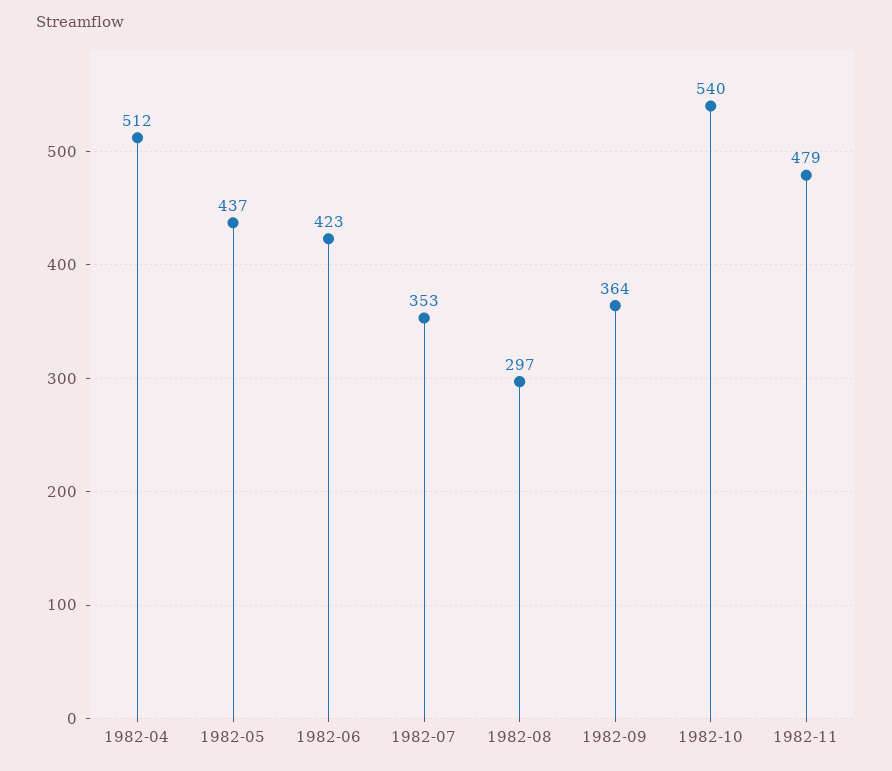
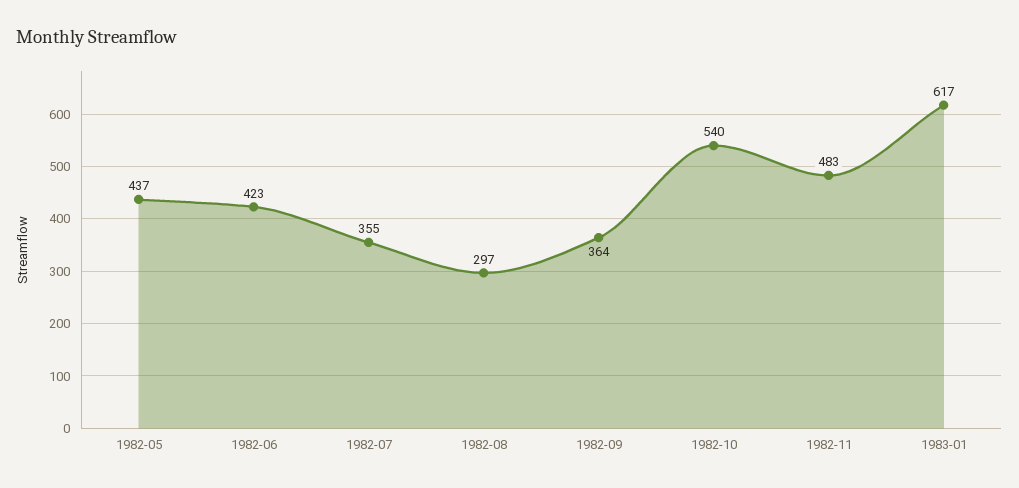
1982-04: 512 -> none
1982-07: 353 -> 355
1982-11: 479 -> 483
1983-01: none -> 617

